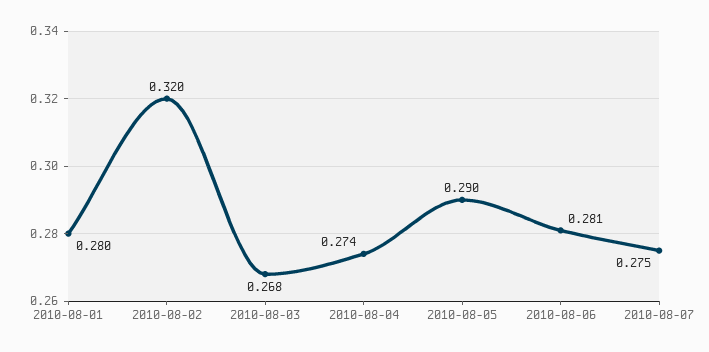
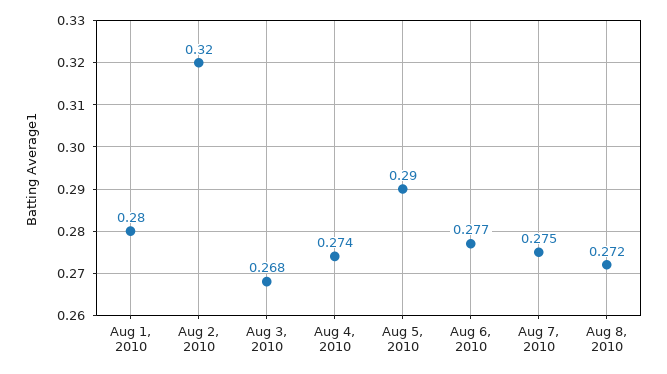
2010-08-06: 0.281 -> 0.277
Aug 8, 2010: none -> 0.272

